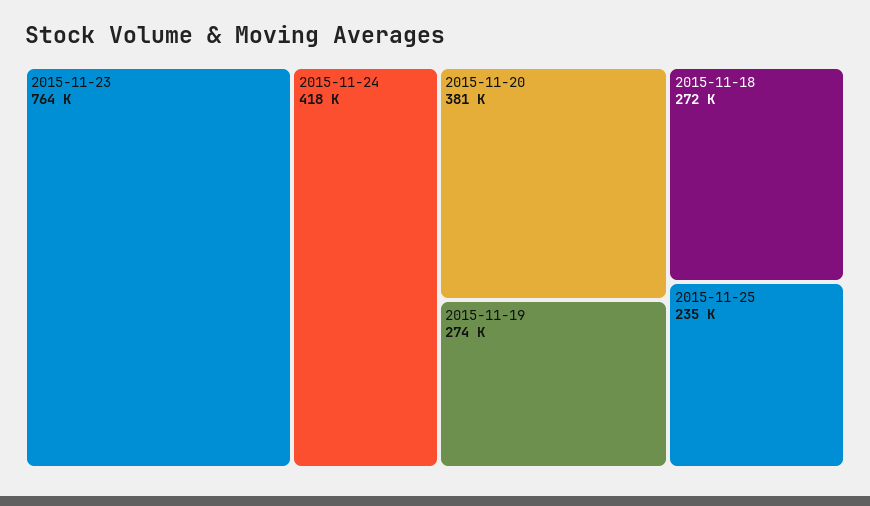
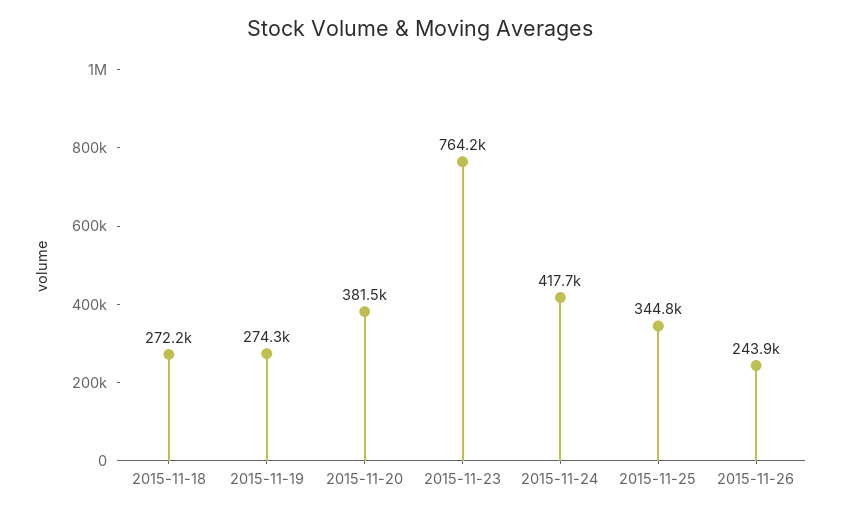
2015-11-25: 235000 -> 344800
2015-11-26: none -> 243900

